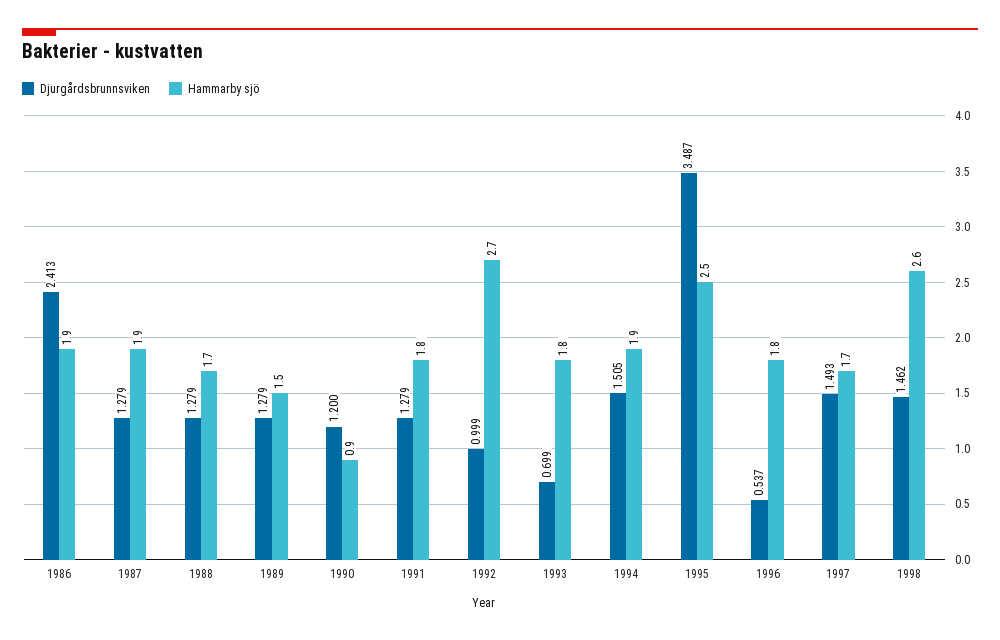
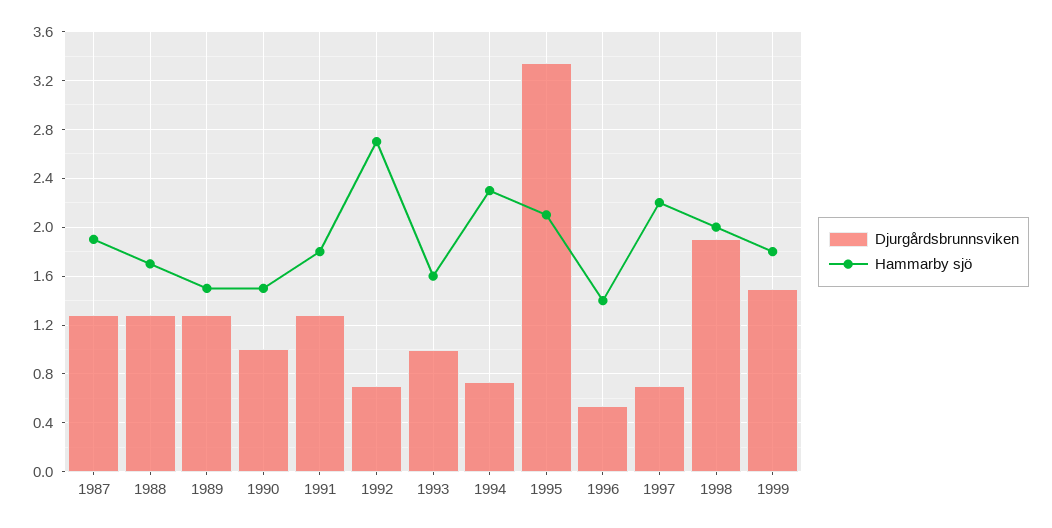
Djurgårdsbrunnsviken, 1986: 2.413 -> none
Hammarby sjö, 1986: 1.9 -> none
Djurgårdsbrunnsviken, 1990: 1.2 -> 1
Hammarby sjö, 1990: 0.9 -> 1.5
Djurgårdsbrunnsviken, 1992: 0.999 -> 0.7
Djurgårdsbrunnsviken, 1993: 0.699 -> 1
Hammarby sjö, 1993: 1.8 -> 1.6
Djurgårdsbrunnsviken, 1994: 1.505 -> 0.75
Hammarby sjö, 1994: 1.9 -> 2.3
Djurgårdsbrunnsviken, 1995: 3.487 -> 3.35
Hammarby sjö, 1995: 2.5 -> 2.1
Hammarby sjö, 1996: 1.8 -> 1.4
Djurgårdsbrunnsviken, 1997: 1.493 -> 0.7
Hammarby sjö, 1997: 1.7 -> 2.2
Djurgårdsbrunnsviken, 1998: 1.462 -> 1.9
Hammarby sjö, 1998: 2.6 -> 2
Djurgårdsbrunnsviken, 1999: none -> 1.5
Hammarby sjö, 1999: none -> 1.8

